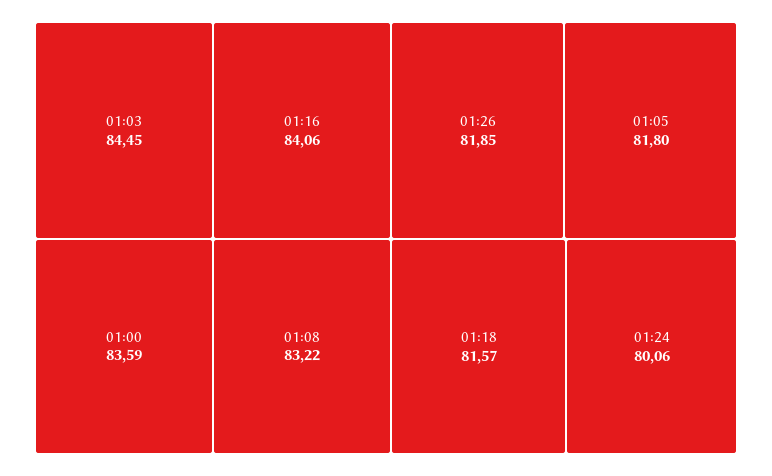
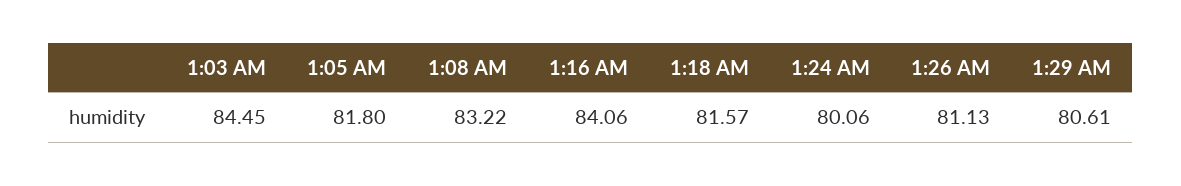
01:00: 83.59 -> none
01:26: 81.85 -> 81.13
1:29 AM: none -> 80.61

